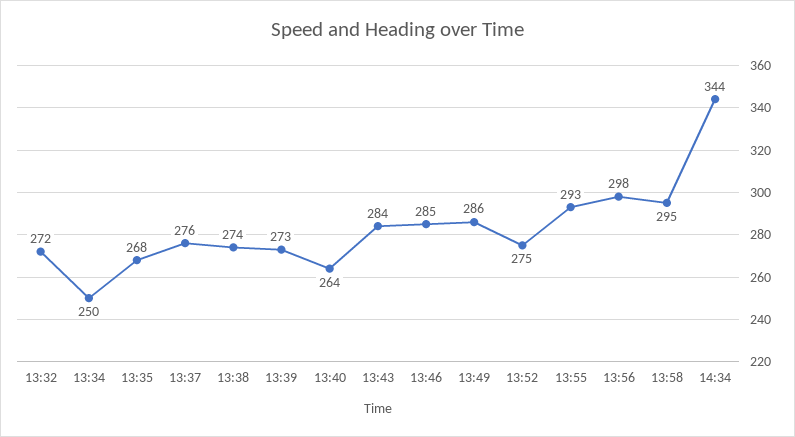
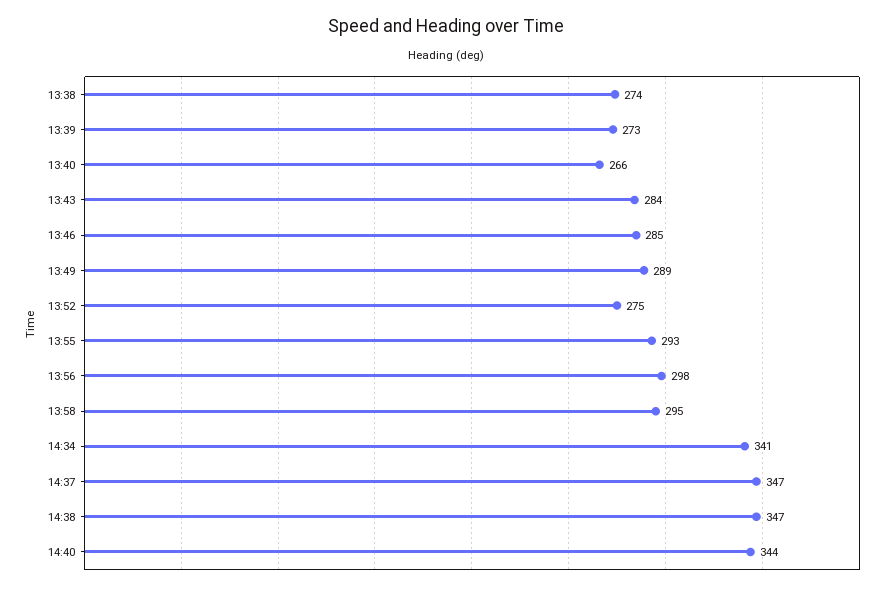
13:32: 272 -> none
13:34: 250 -> none
13:35: 268 -> none
13:37: 276 -> none
13:40: 264 -> 266
13:49: 286 -> 289
14:34: 344 -> 341
14:37: none -> 347
14:38: none -> 347
14:40: none -> 344

